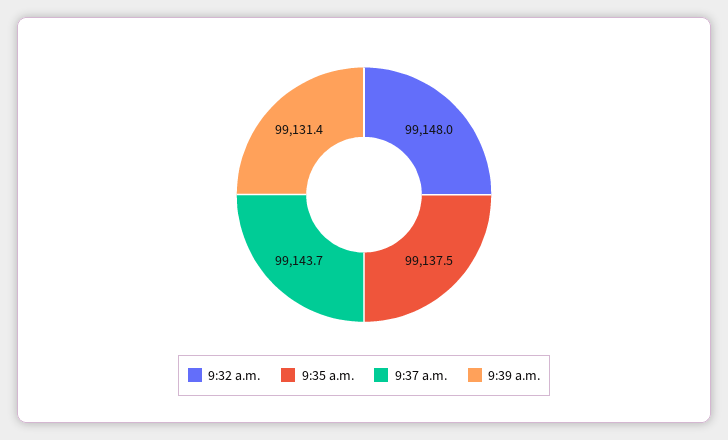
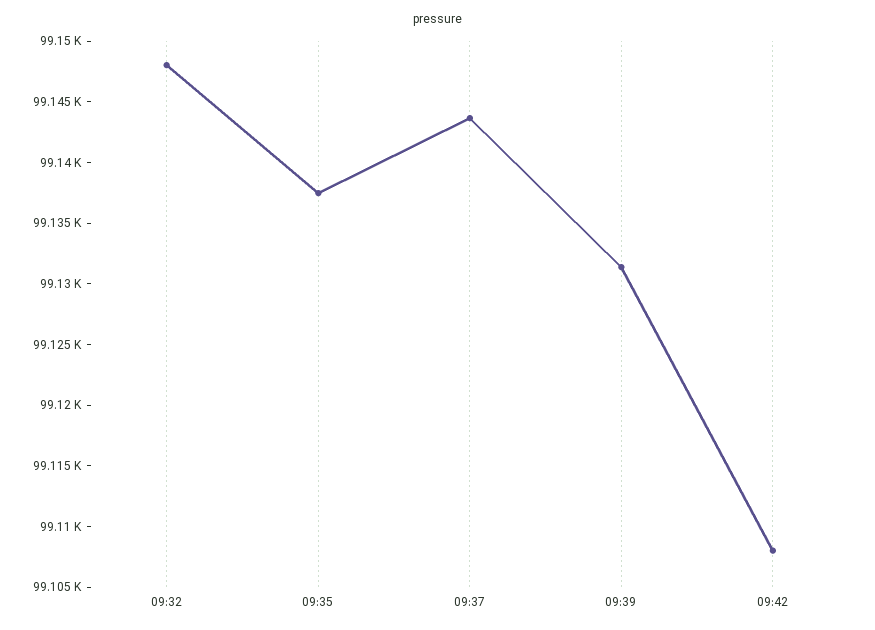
09:42: none -> 99108

